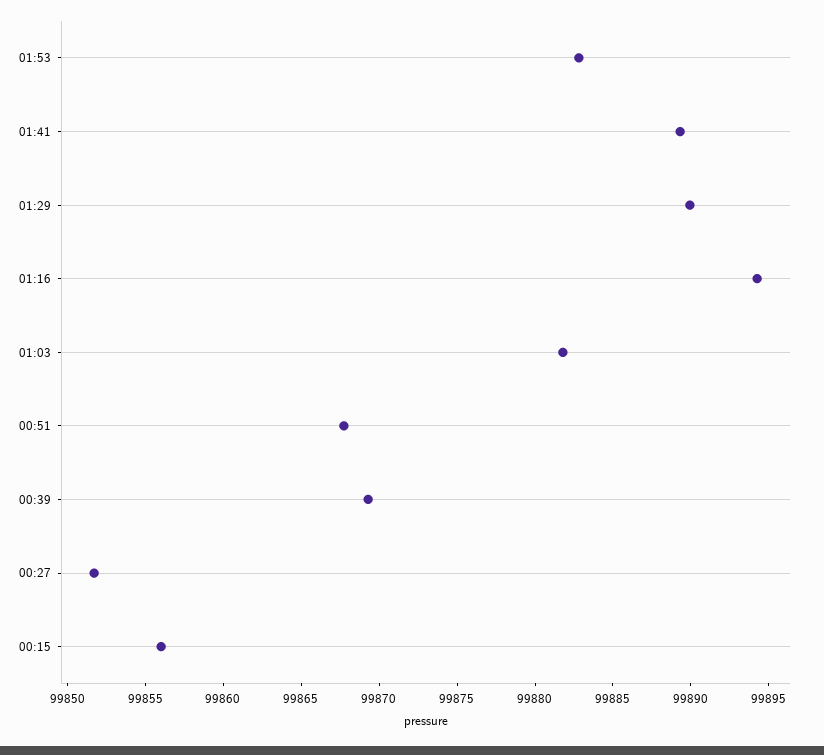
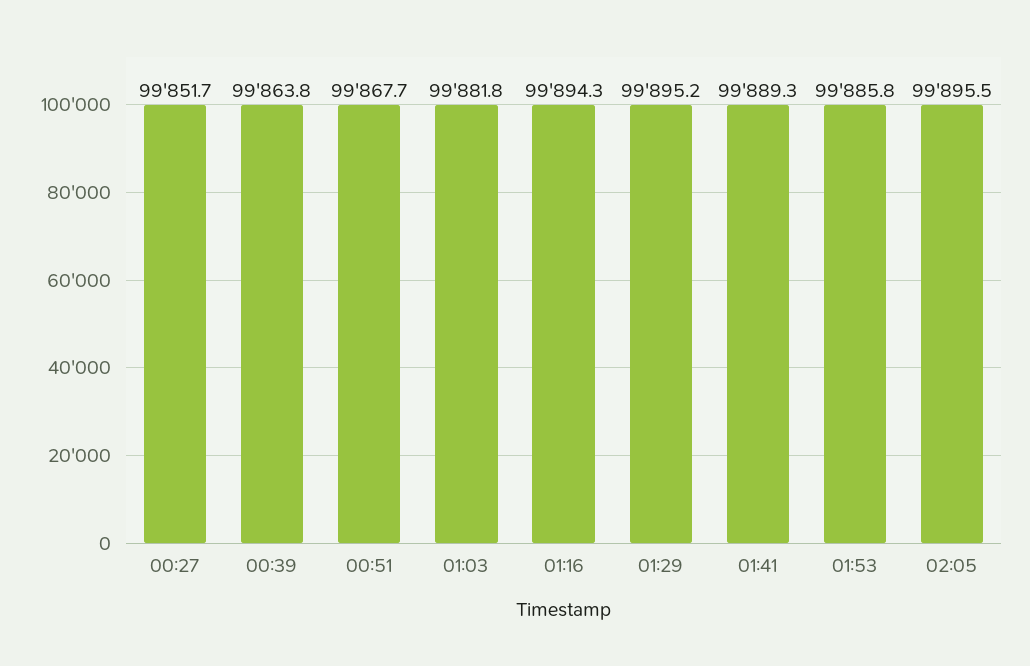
01:53: 99883 -> 99885.8
01:29: 99890 -> 99895.2
00:39: 99869 -> 99863.8
00:15: 99856 -> none
02:05: none -> 99895.5

